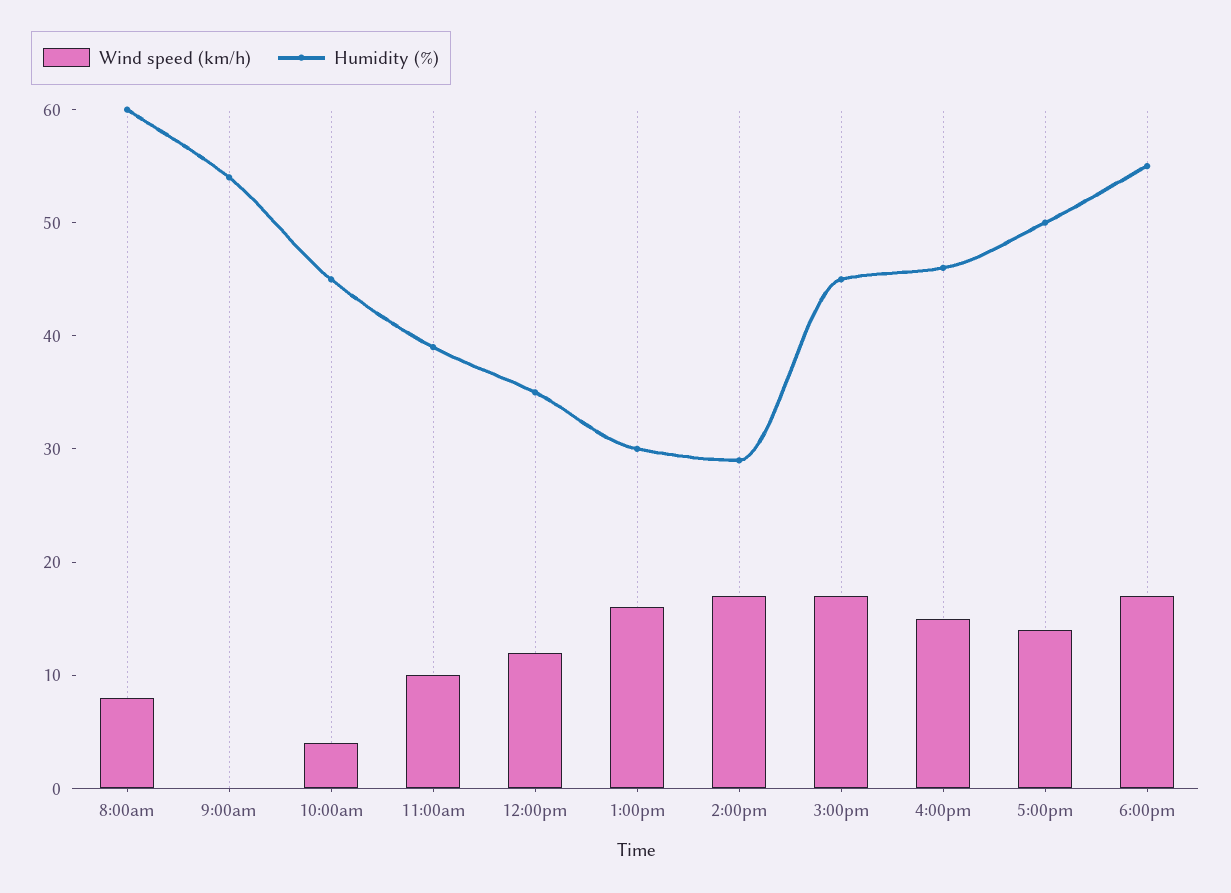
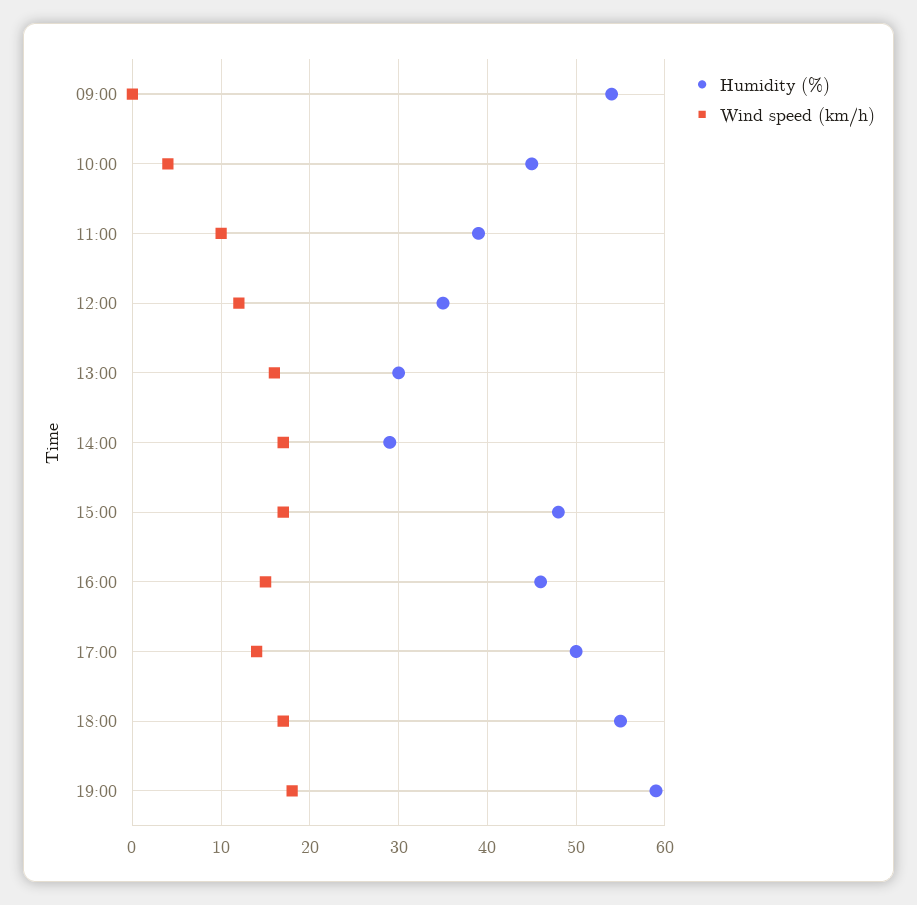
Wind speed (km/h), 8:00am: 8 -> none
Humidity (%), 8:00am: 60 -> none
Humidity (%), 3:00pm: 45 -> 48
Humidity (%), 19:00: none -> 59
Wind speed (km/h), 19:00: none -> 18

